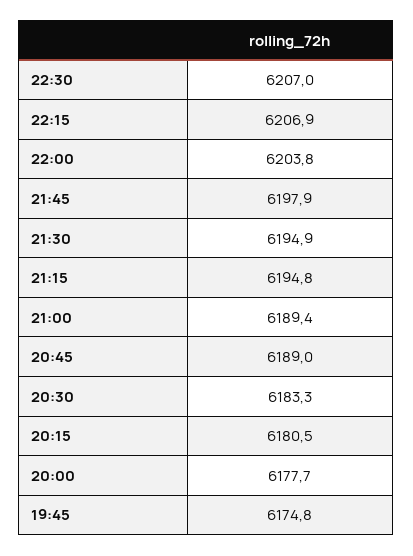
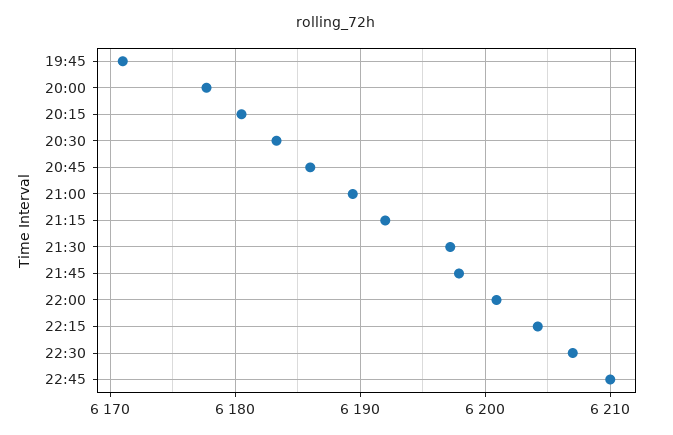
22:15: 6206.9 -> 6204
22:00: 6203.8 -> 6201
21:30: 6194.9 -> 6197
21:15: 6194.8 -> 6192
20:45: 6189 -> 6186
19:45: 6174.8 -> 6171
22:45: none -> 6210

